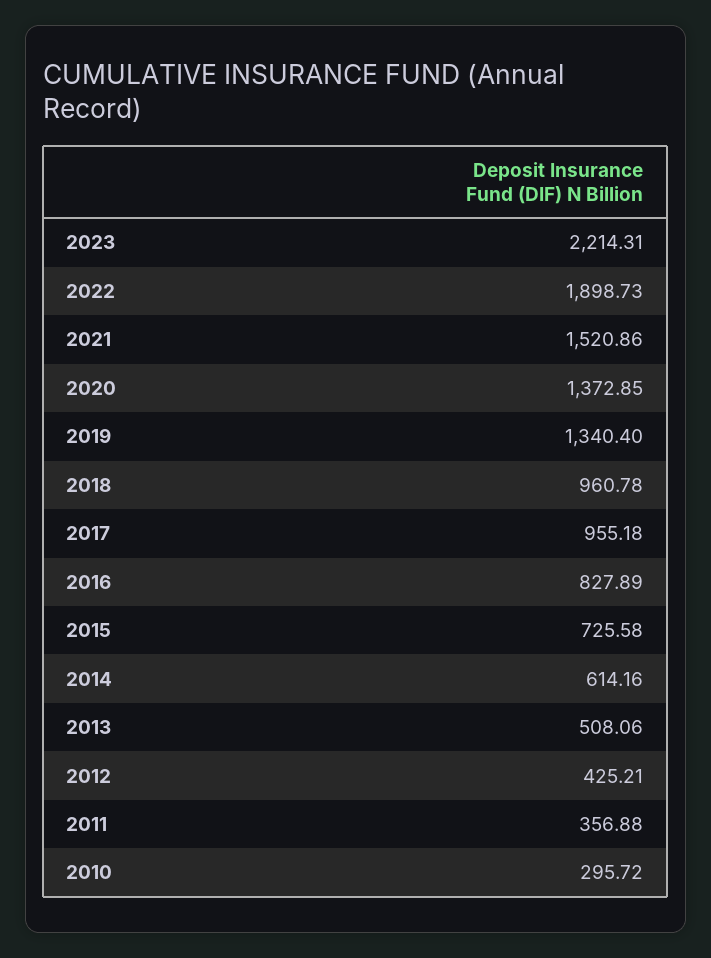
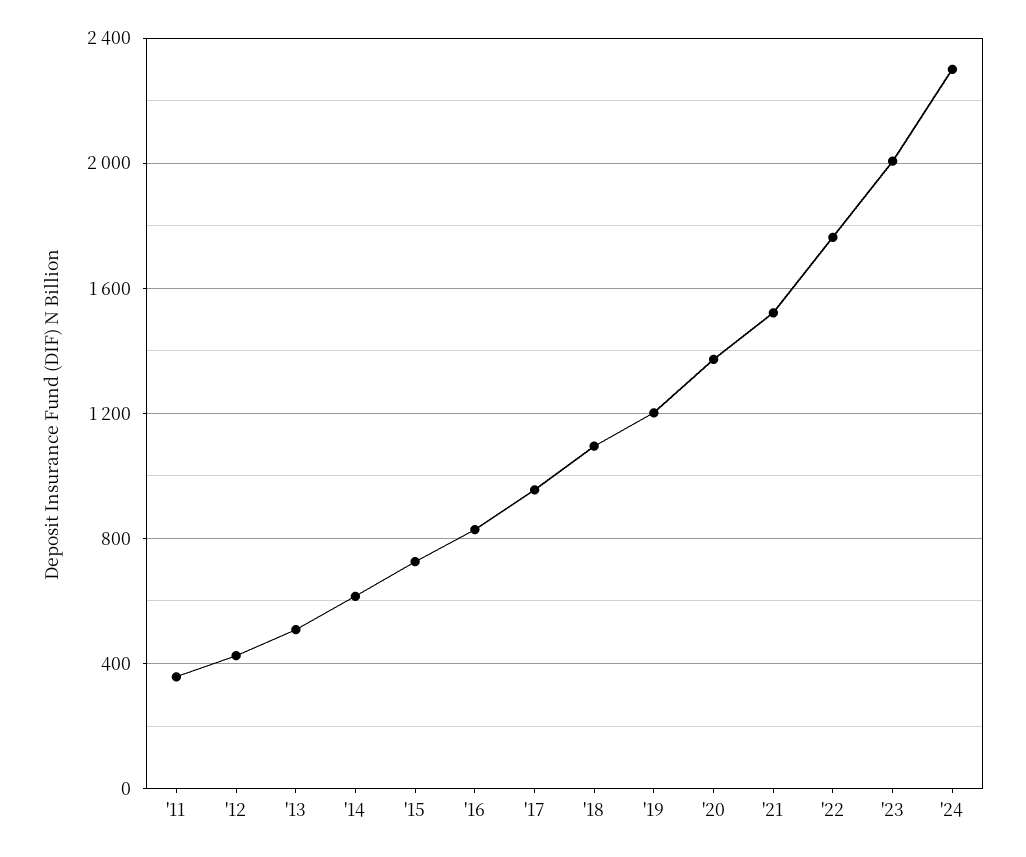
2023: 2214.31 -> 2000
2022: 1898.73 -> 1750
2019: 1340.4 -> 1200
2018: 960.78 -> 1100
2010: 295.72 -> none
'24: none -> 2300

